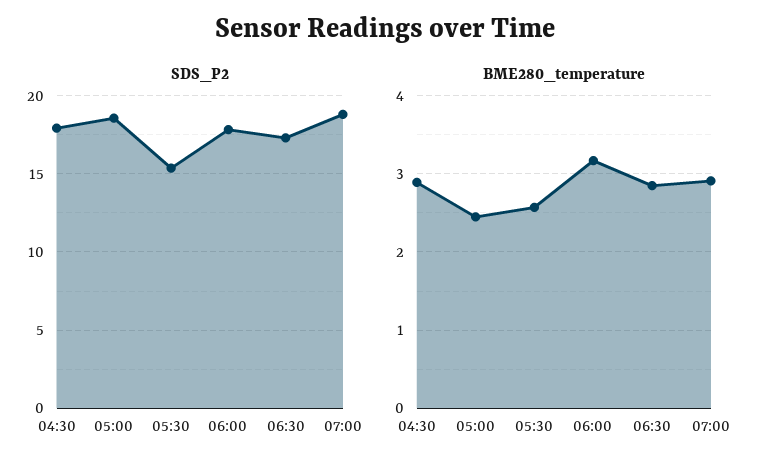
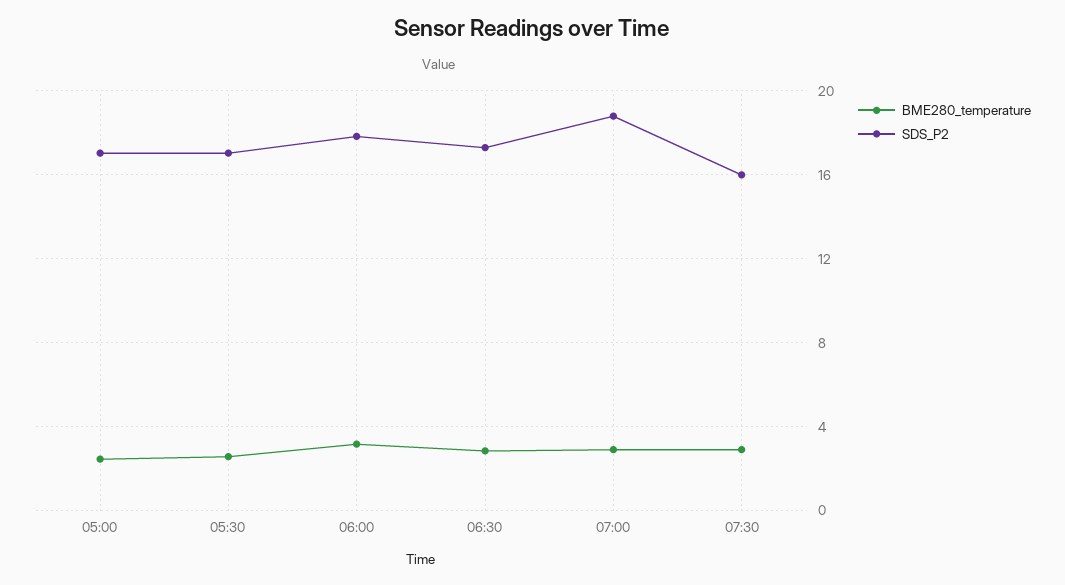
SDS_P2, 04:30: 18 -> none
SDS_P2, 05:00: 18.5 -> 17
SDS_P2, 05:30: 15.5 -> 17
BME280_temperature, 04:30: 2.9 -> none
BME280_temperature, 07:30: none -> 3
SDS_P2, 07:30: none -> 16

